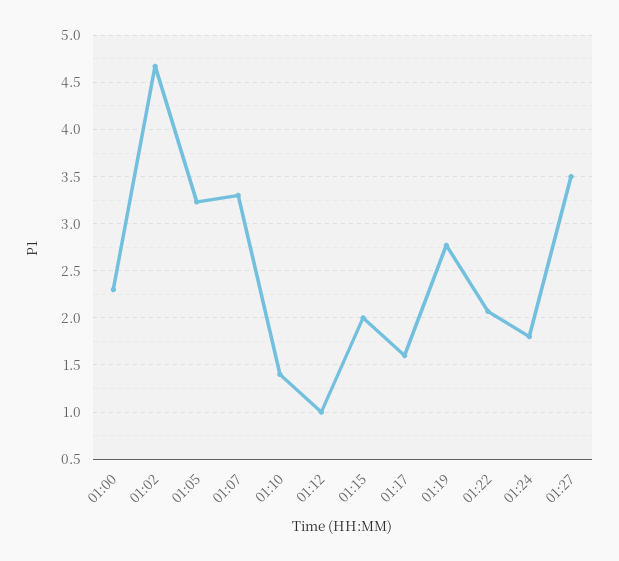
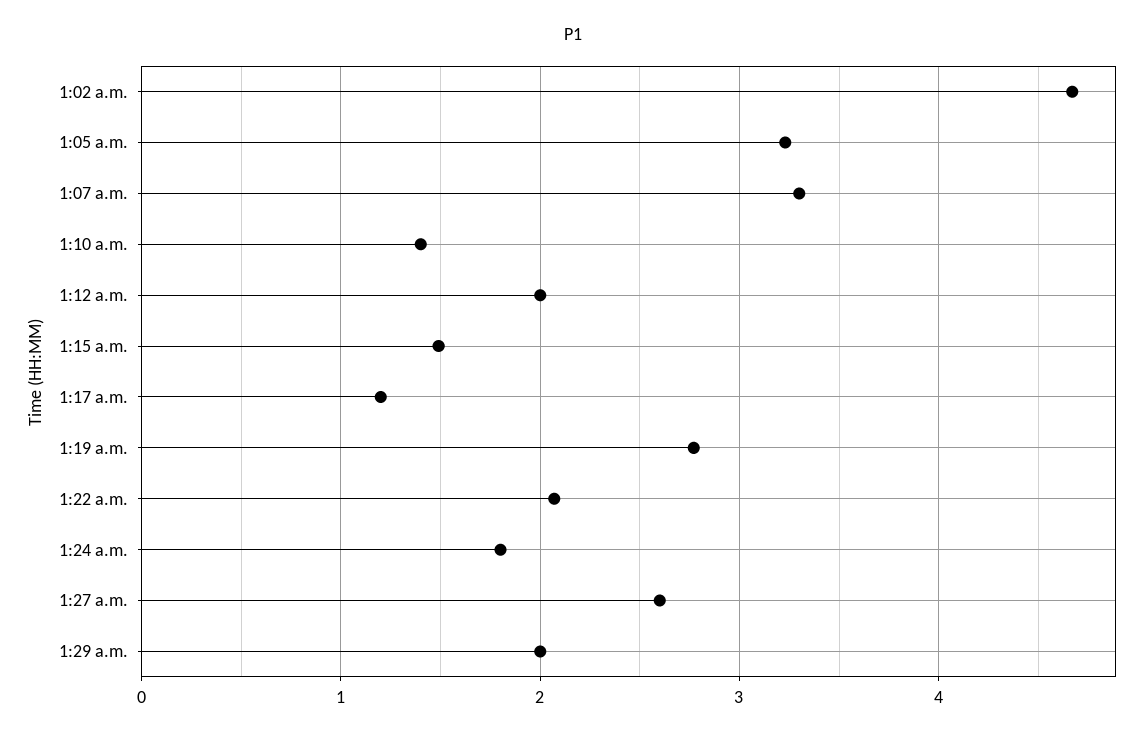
01:00: 2.3 -> none
01:12: 1 -> 2
01:15: 2 -> 1.5
01:17: 1.6 -> 1.2
01:27: 3.5 -> 2.6
1:29 a.m.: none -> 2

